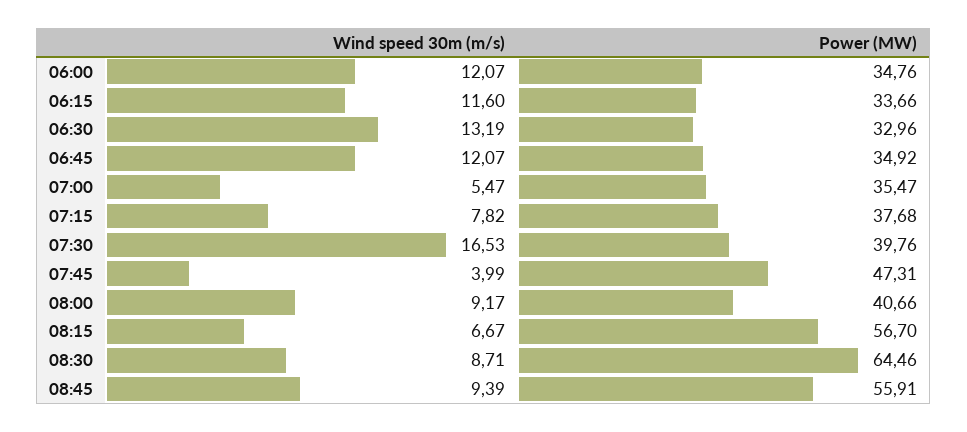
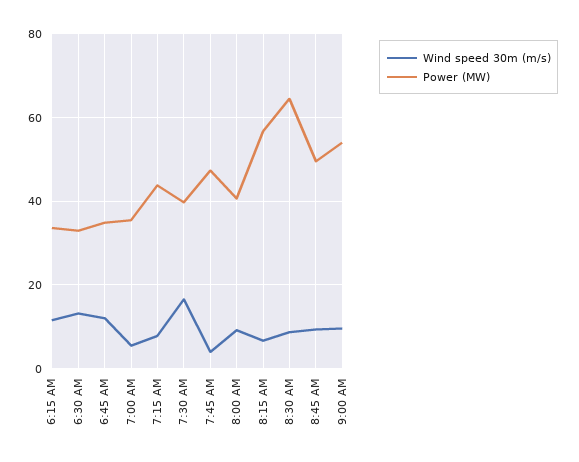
Wind speed 30m (m/s), 06:00: 12.07 -> none
Power (MW), 06:00: 34.76 -> none
Power (MW), 07:15: 37.68 -> 44
Power (MW), 08:45: 55.91 -> 50
Wind speed 30m (m/s), 9:00 AM: none -> 10
Power (MW), 9:00 AM: none -> 54

